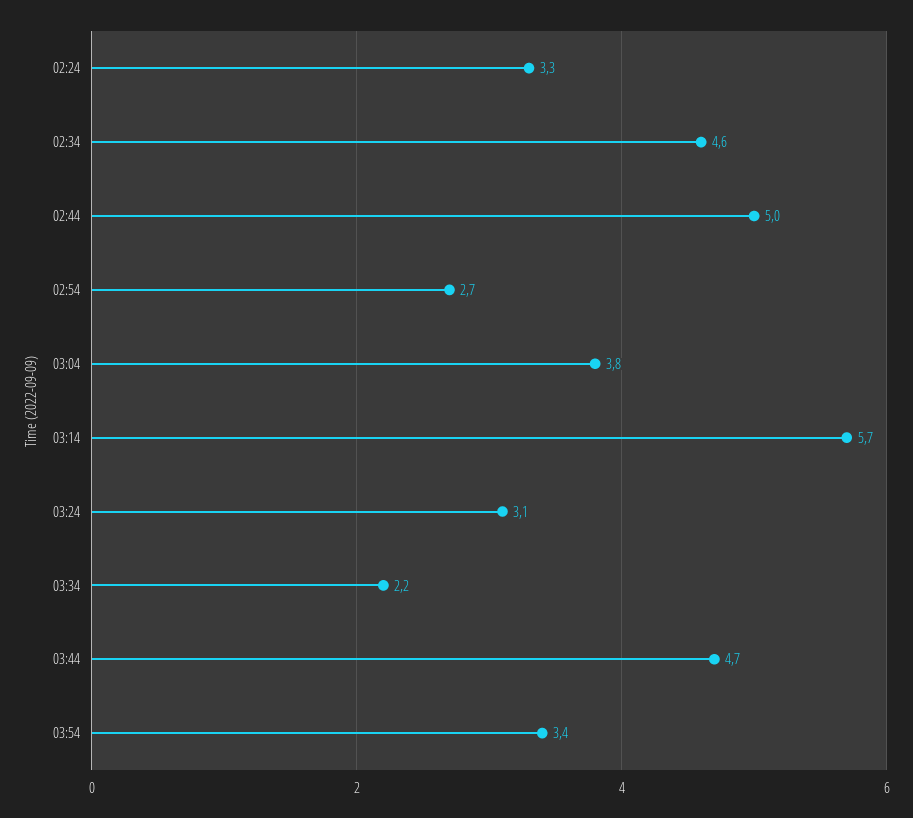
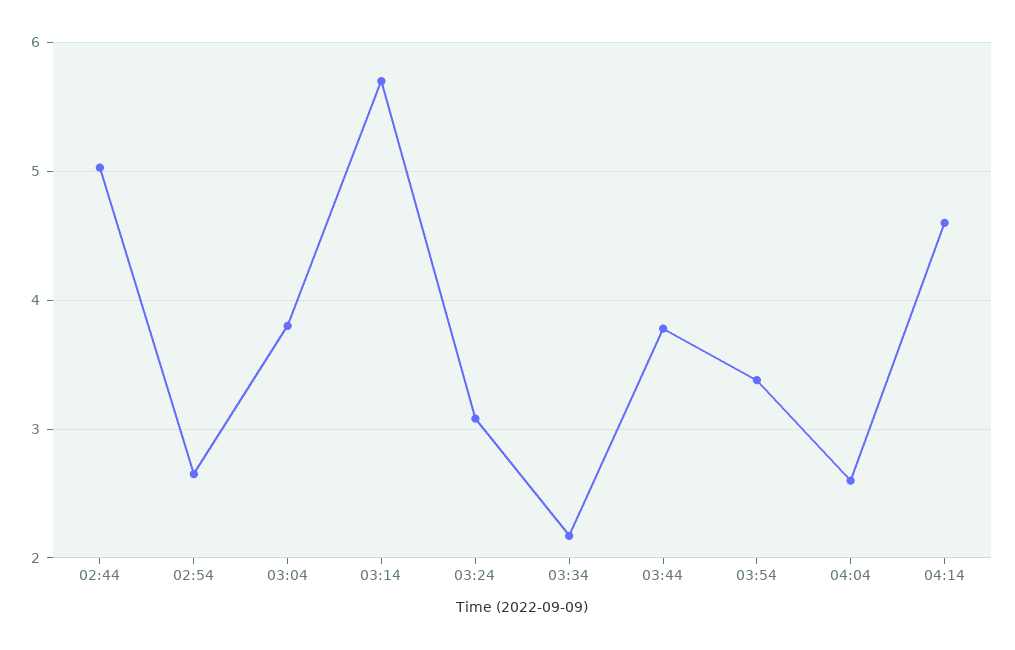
02:24: 3.3 -> none
02:34: 4.6 -> none
03:44: 4.7 -> 3.8
04:04: none -> 2.6
04:14: none -> 4.6

